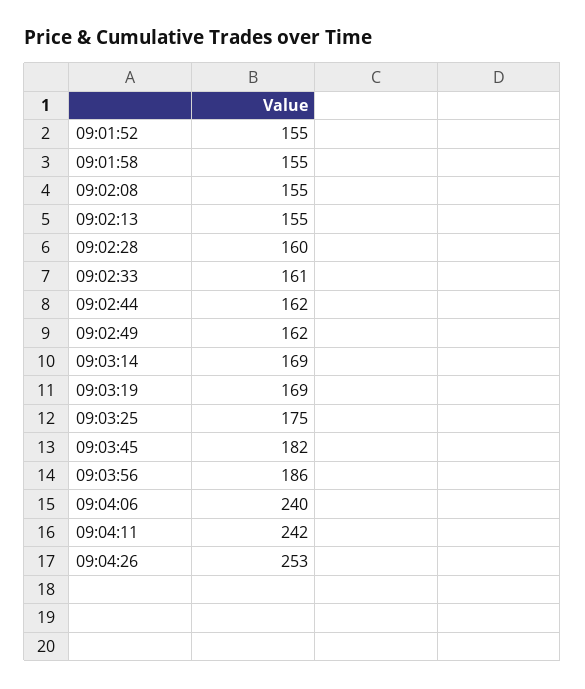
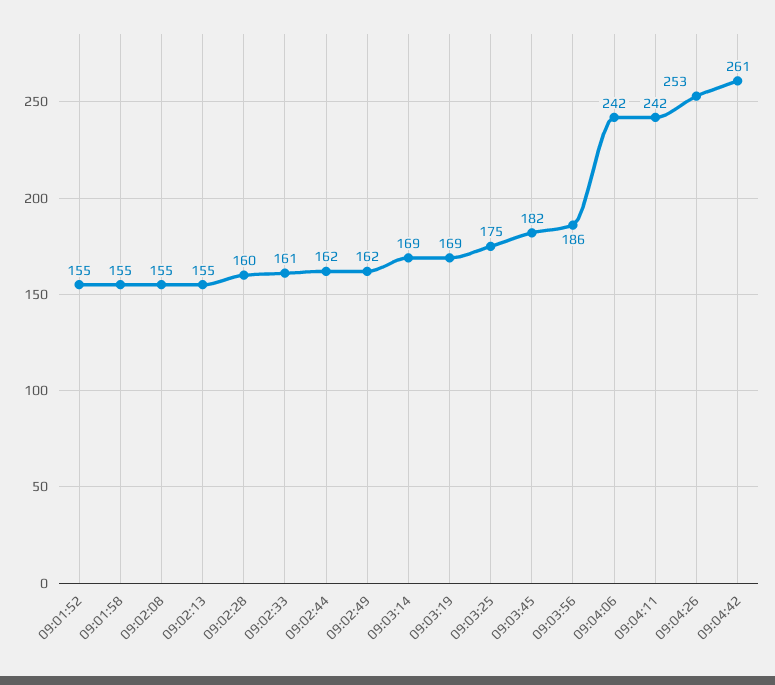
09:04:06: 240 -> 242
09:04:42: none -> 261

